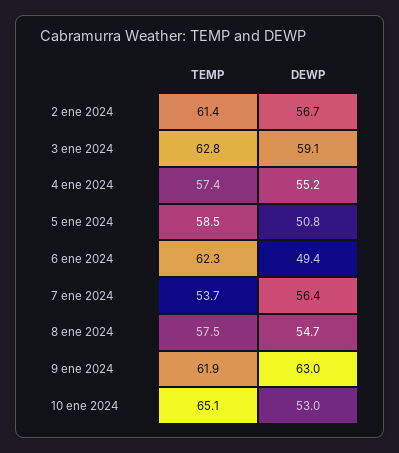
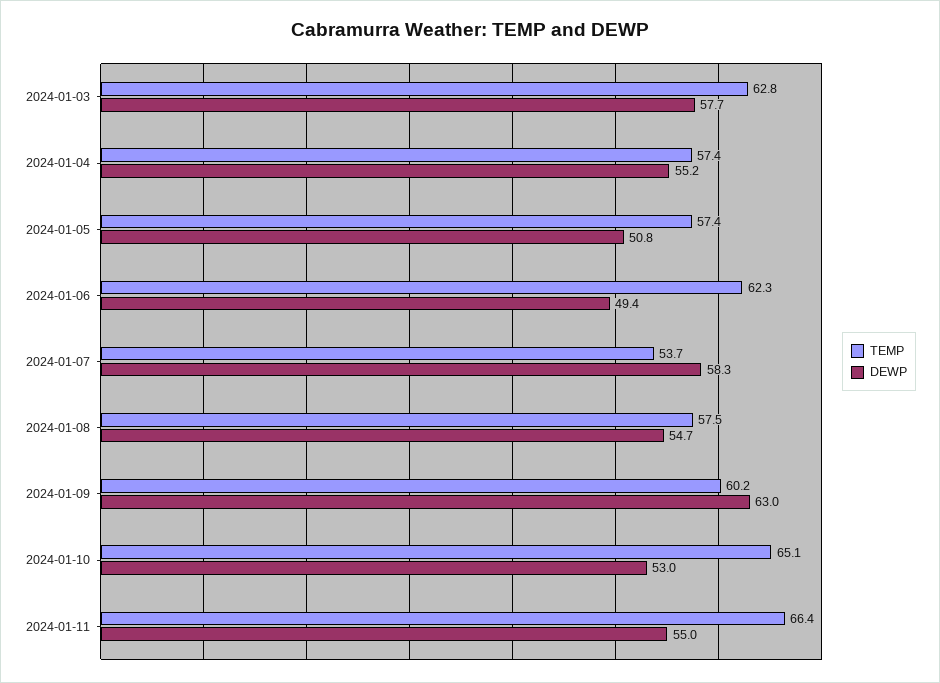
TEMP, 2 ene 2024: 61.4 -> none
DEWP, 2 ene 2024: 56.7 -> none
DEWP, 3 ene 2024: 59.1 -> 57.7
TEMP, 5 ene 2024: 58.5 -> 57.4
DEWP, 7 ene 2024: 56.4 -> 58.3
TEMP, 9 ene 2024: 61.9 -> 60.2
TEMP, 2024-01-11: none -> 66.4
DEWP, 2024-01-11: none -> 55

